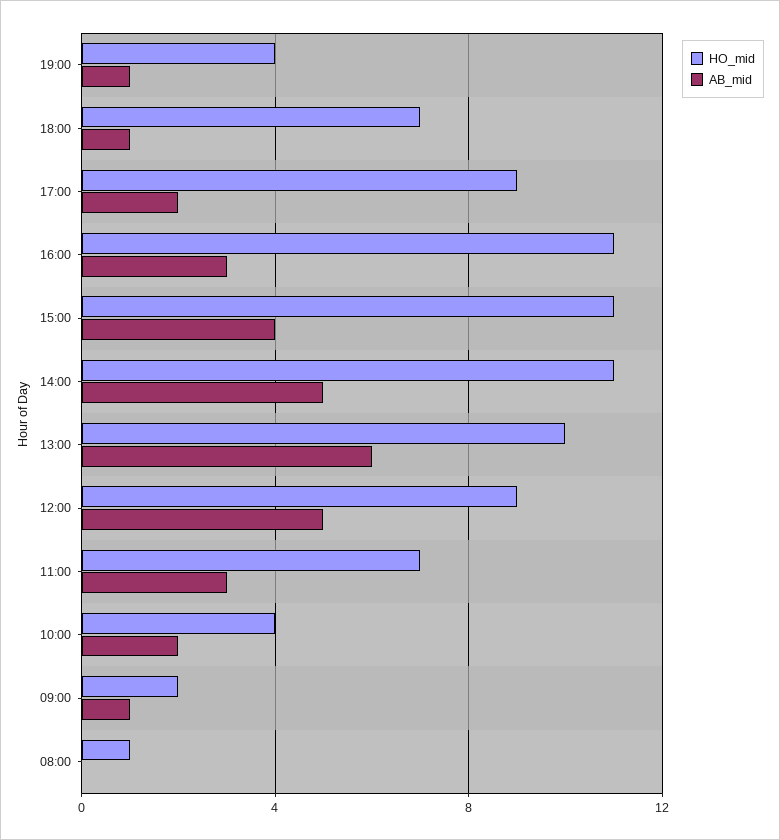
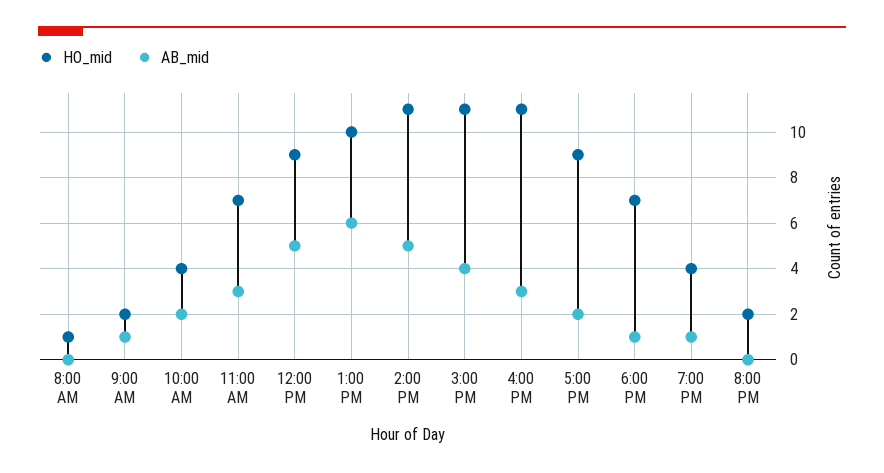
HO_mid, 8:00 PM: none -> 2
AB_mid, 8:00 PM: none -> 0

